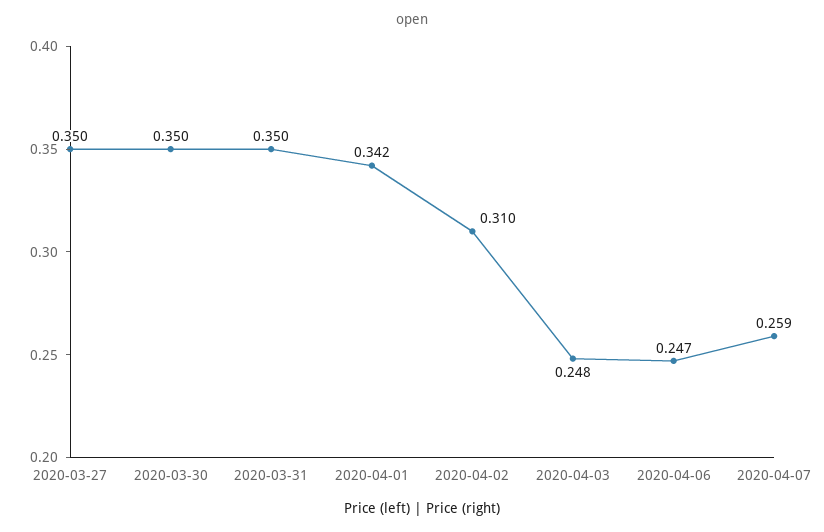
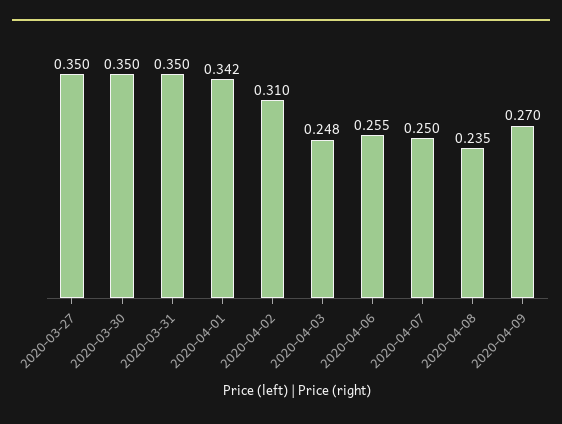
2020-04-06: 0.247 -> 0.255
2020-04-07: 0.259 -> 0.25
2020-04-08: none -> 0.235
2020-04-09: none -> 0.27

